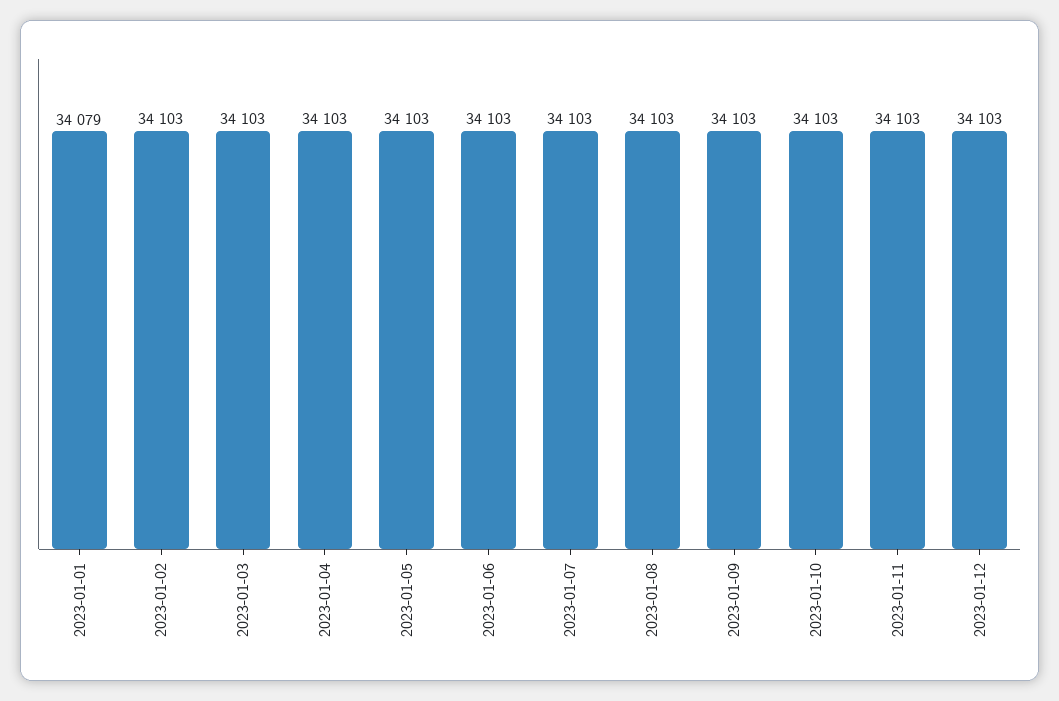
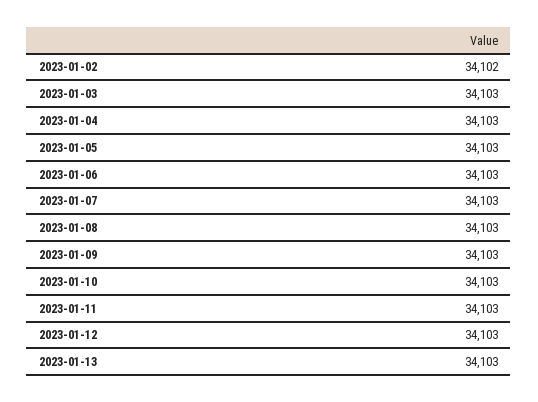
2023-01-01: 34079 -> none
2023-01-02: 34103 -> 34102
2023-01-13: none -> 34103

